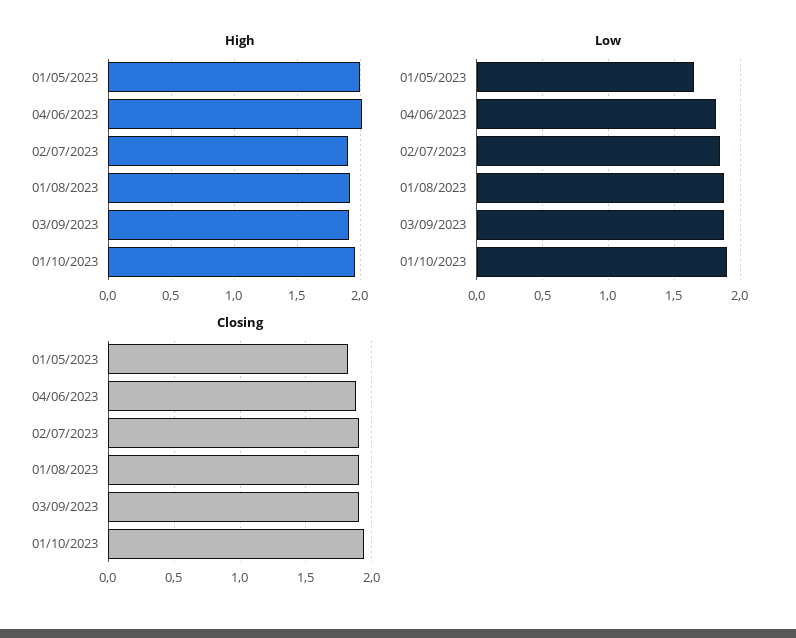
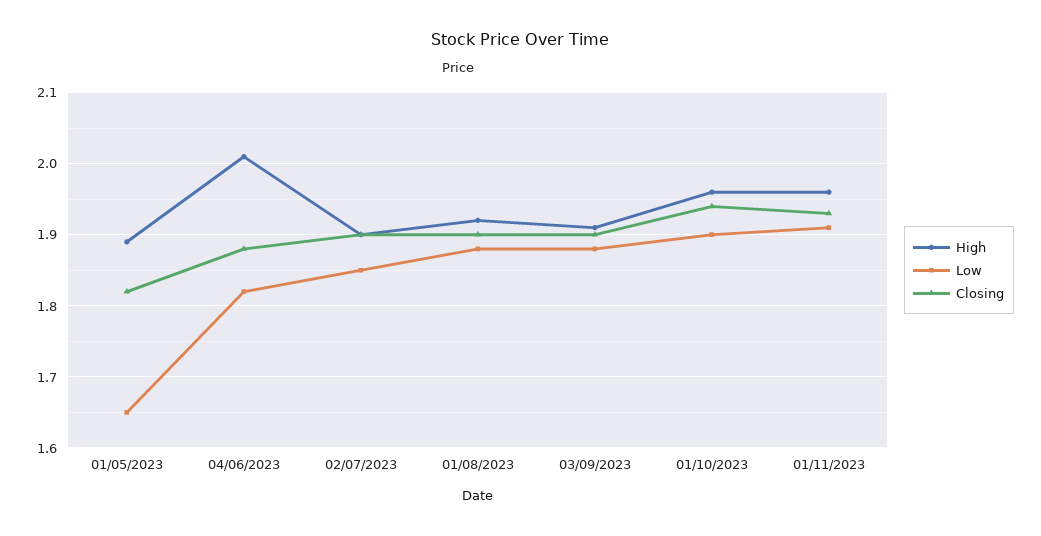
High, 01/05/2023: 2 -> 1.89
High, 01/11/2023: none -> 1.96
Low, 01/11/2023: none -> 1.91
Closing, 01/11/2023: none -> 1.93

